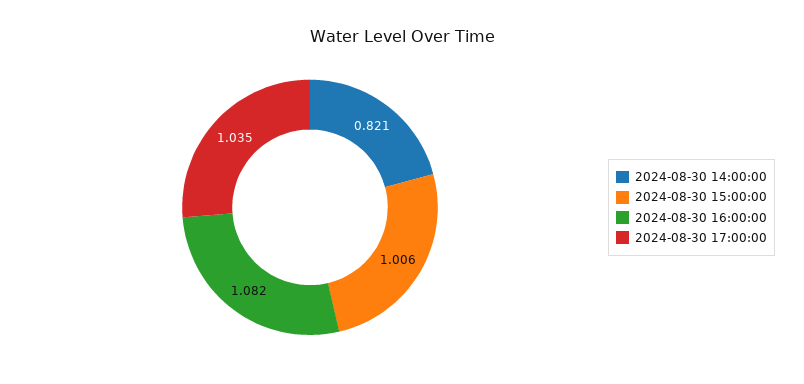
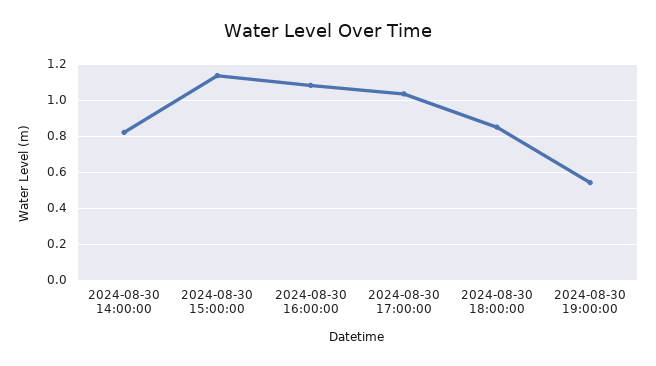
2024-08-30 15:00:00: 1.006 -> 1.15
2024-08-30 18:00:00: none -> 0.85
2024-08-30 19:00:00: none -> 0.55

